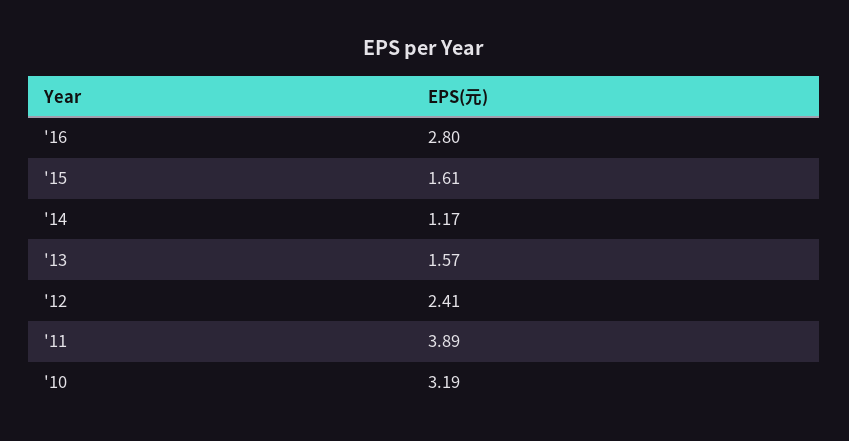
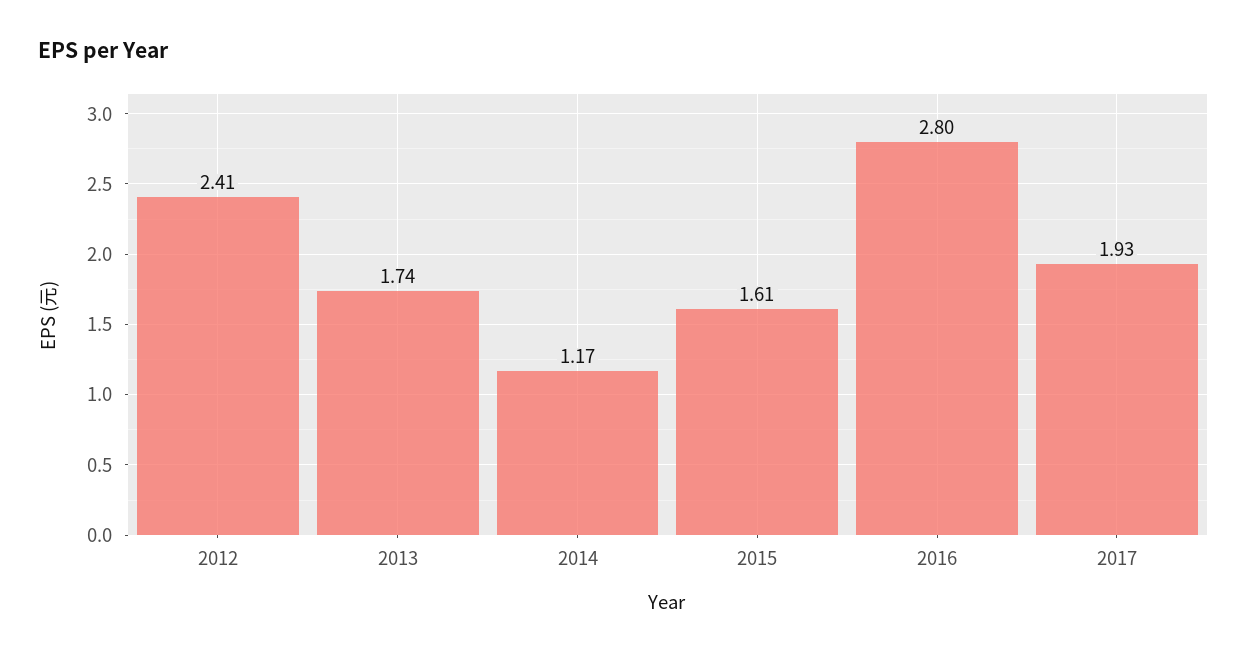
'13: 1.57 -> 1.74
'11: 3.89 -> none
'10: 3.19 -> none
2017: none -> 1.93

